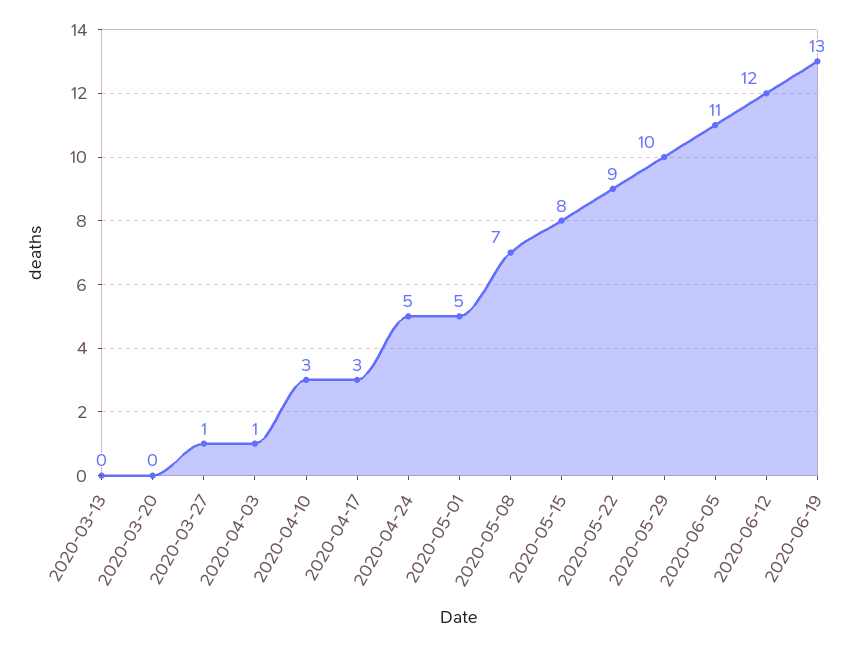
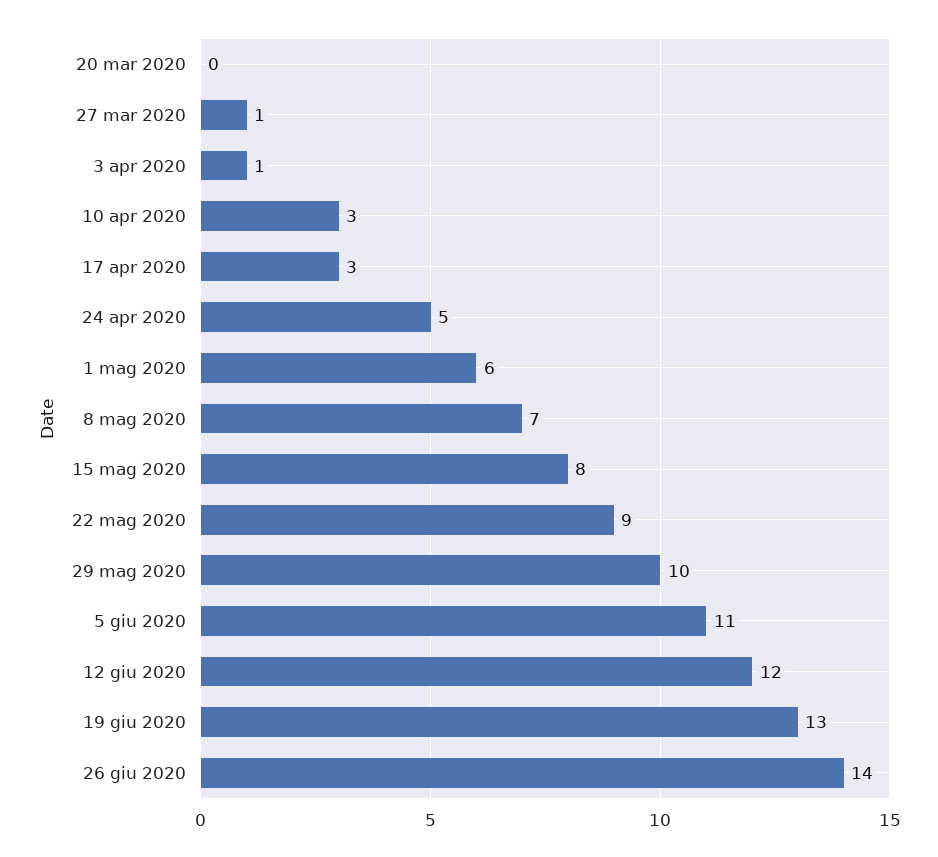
2020-03-13: 0 -> none
2020-05-01: 5 -> 6
26 giu 2020: none -> 14

